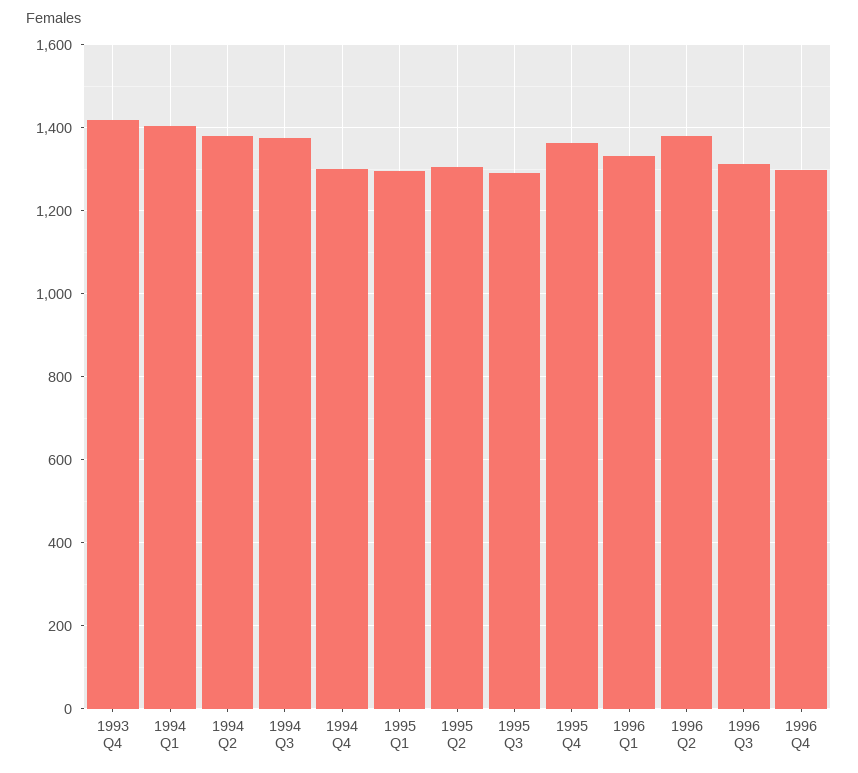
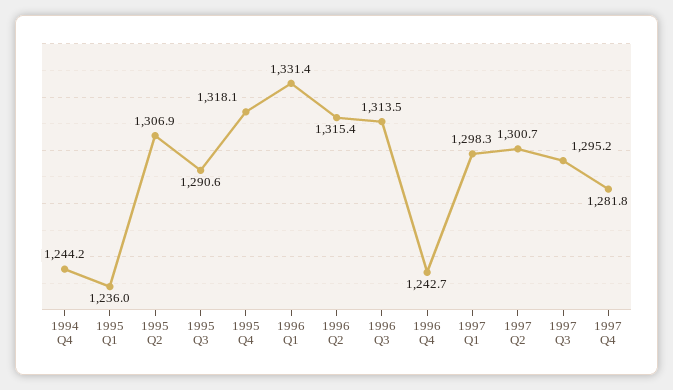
1993 Q4: 1420 -> none
1994 Q1: 1400 -> none
1994 Q2: 1380 -> none
1994 Q3: 1380 -> none
1994 Q4: 1300 -> 1244.2
1995 Q1: 1300 -> 1236
1995 Q4: 1360 -> 1318.1
1996 Q2: 1380 -> 1315.4
1996 Q4: 1300 -> 1242.7
1997 Q1: none -> 1298.3
1997 Q2: none -> 1300.7
1997 Q3: none -> 1295.2
1997 Q4: none -> 1281.8

